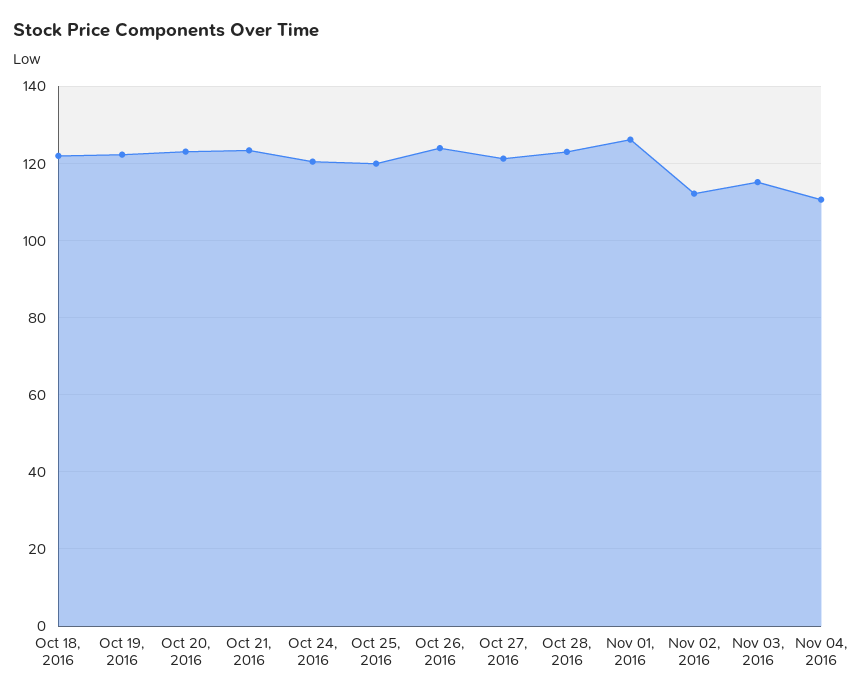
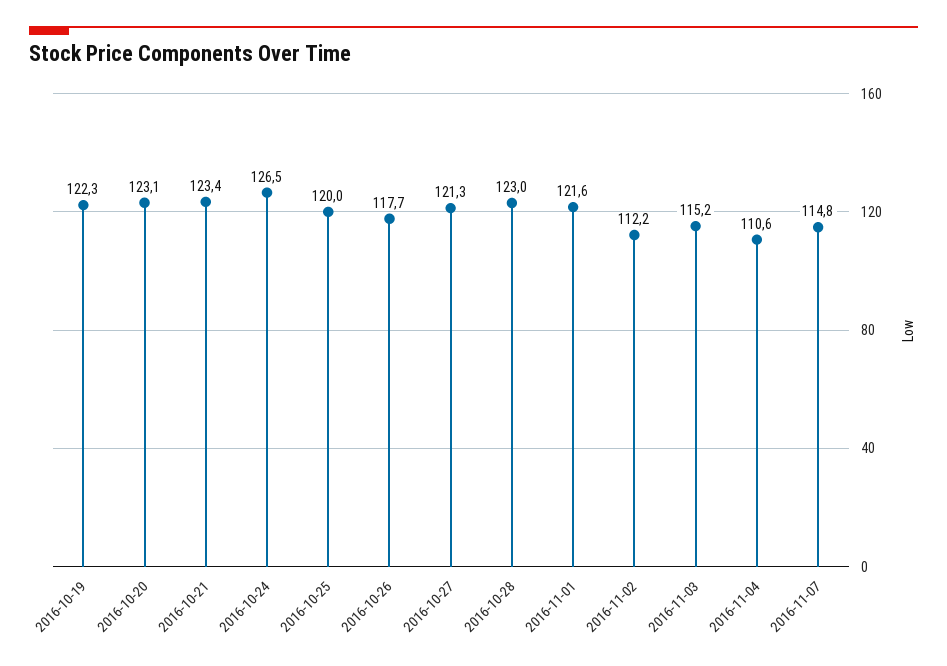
Oct 18, 2016: 122 -> none
Oct 24, 2016: 120 -> 126.5
Oct 26, 2016: 124 -> 117.7
Nov 01, 2016: 126 -> 121.6
2016-11-07: none -> 114.8

